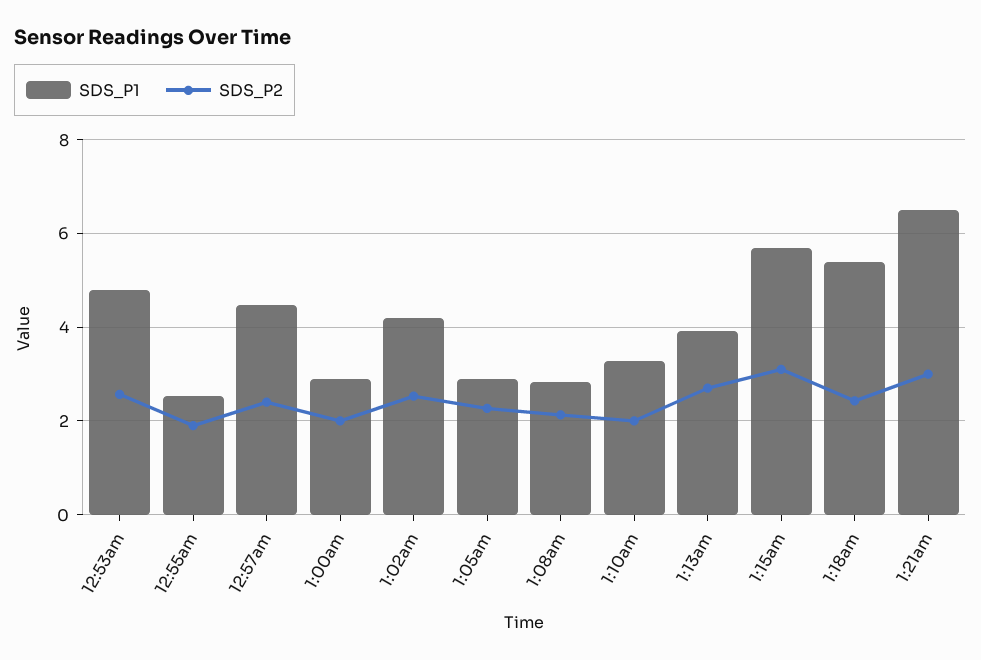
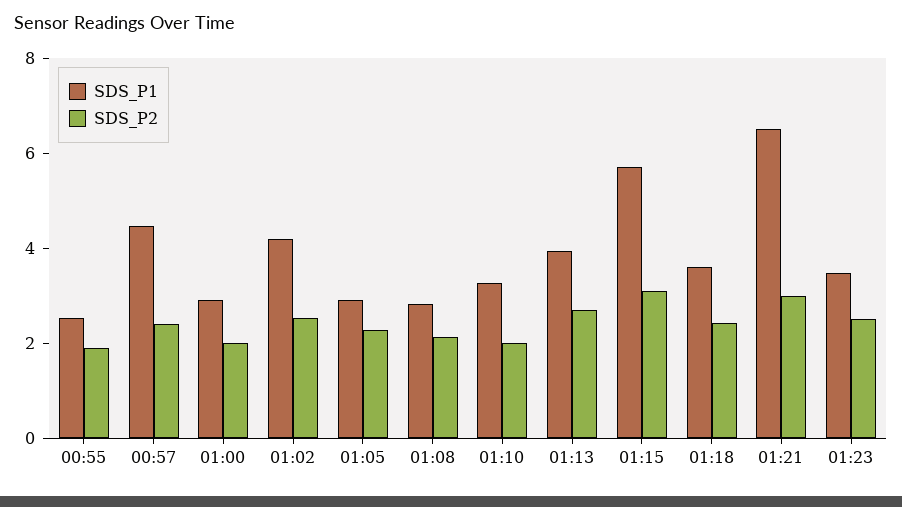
SDS_P1, 12:53am: 4.8 -> none
SDS_P2, 12:53am: 2.6 -> none
SDS_P1, 1:18am: 5.4 -> 3.5
SDS_P1, 01:23: none -> 3.5
SDS_P2, 01:23: none -> 2.5

